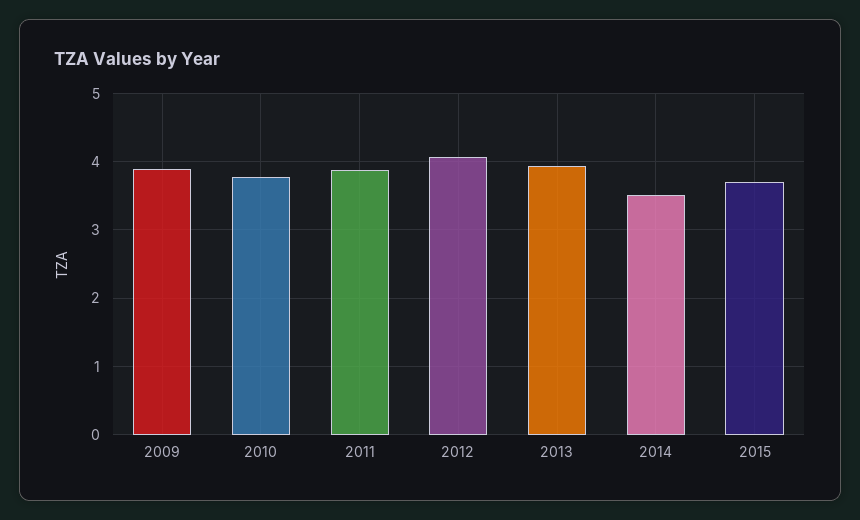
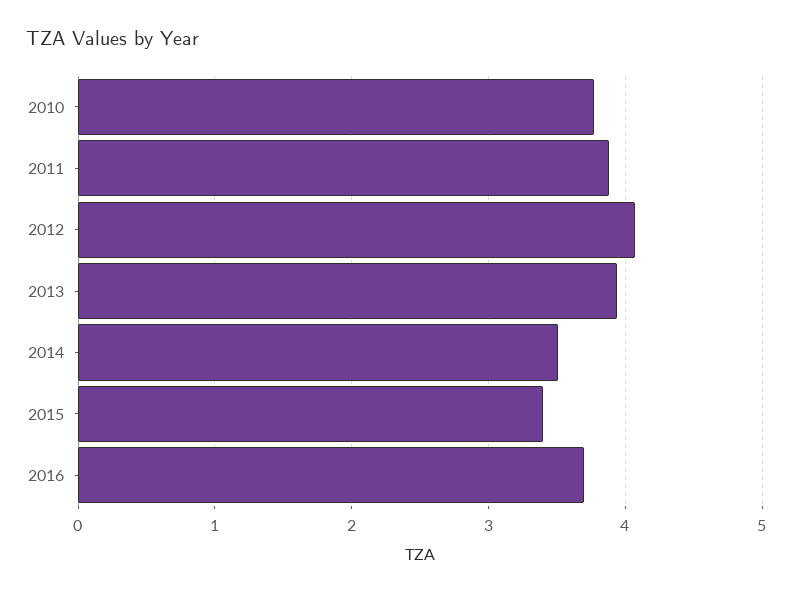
2009: 3.9 -> none
2015: 3.7 -> 3.4
2016: none -> 3.7

